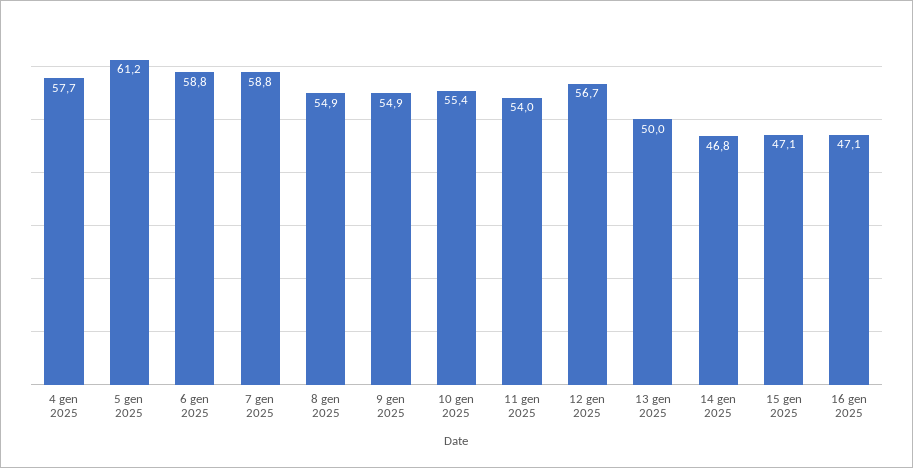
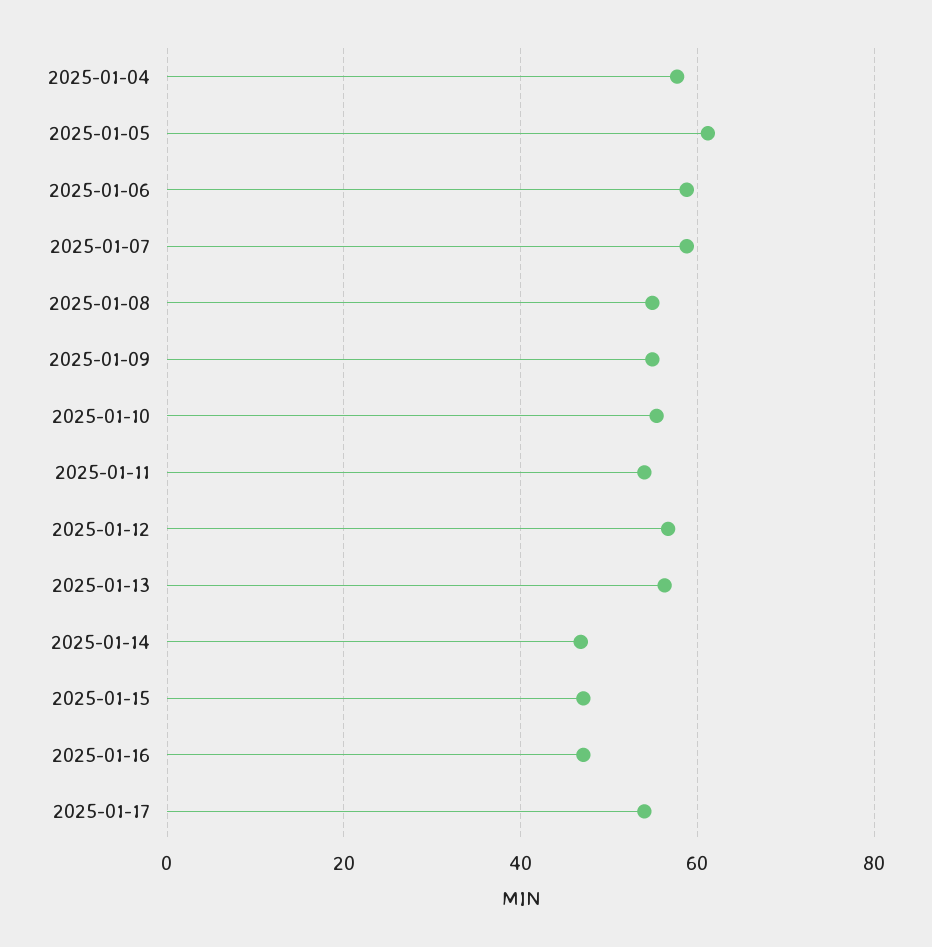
13 gen 2025: 50 -> 56
2025-01-17: none -> 54

